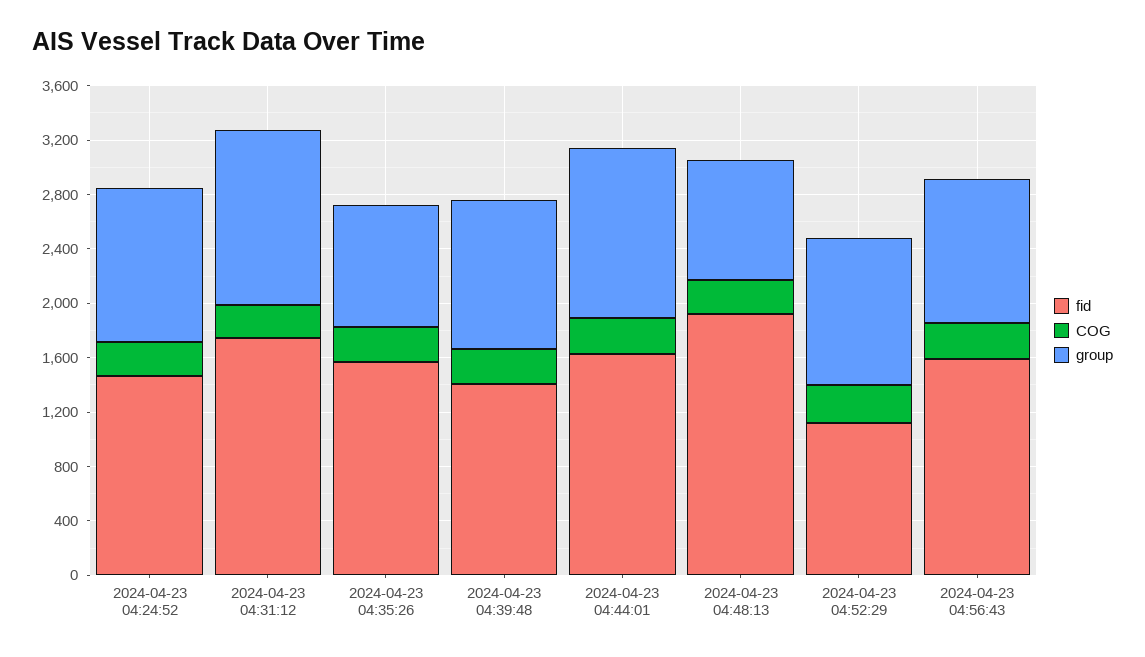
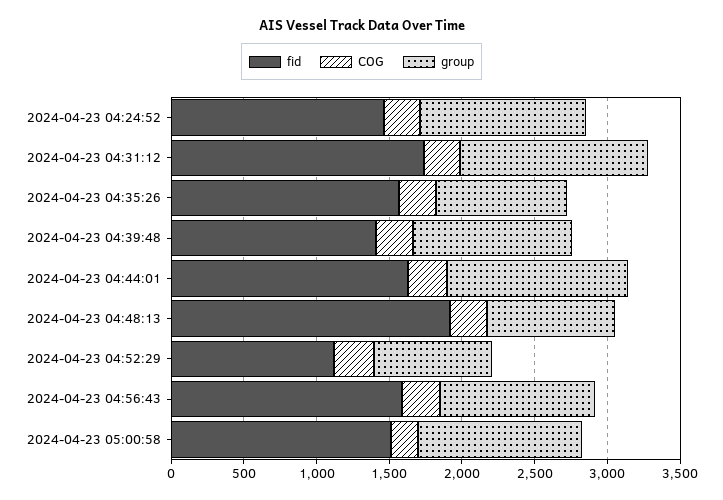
group, 2024-04-23 04:52:29: 1100 -> 800
fid, 2024-04-23 05:00:58: none -> 1500
COG, 2024-04-23 05:00:58: none -> 200
group, 2024-04-23 05:00:58: none -> 1100

